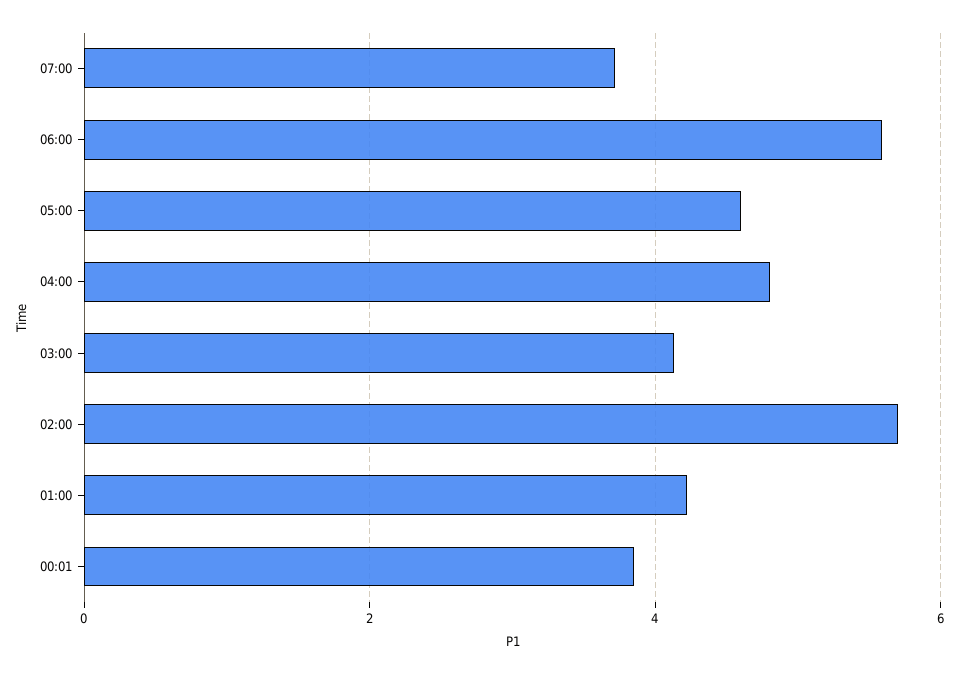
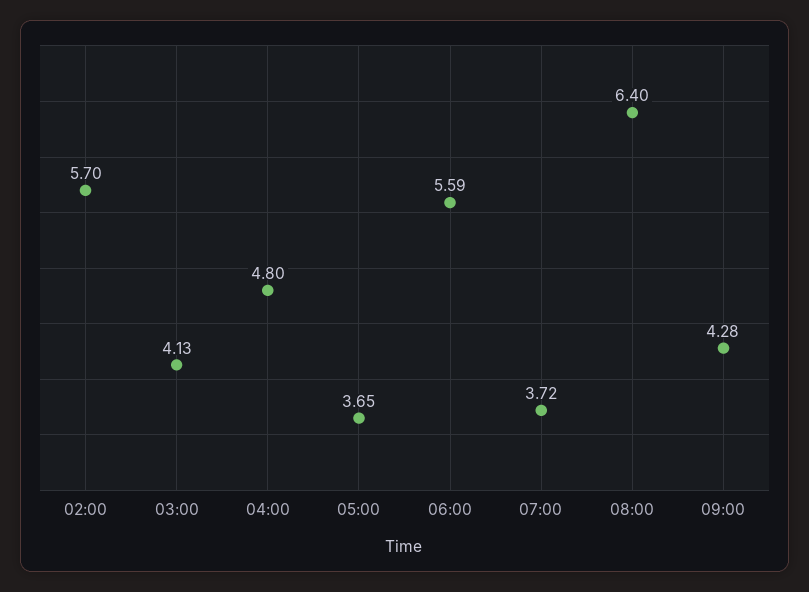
05:00: 4.6 -> 3.65
01:00: 4.2 -> none
00:01: 3.8 -> none
08:00: none -> 6.4
09:00: none -> 4.28

